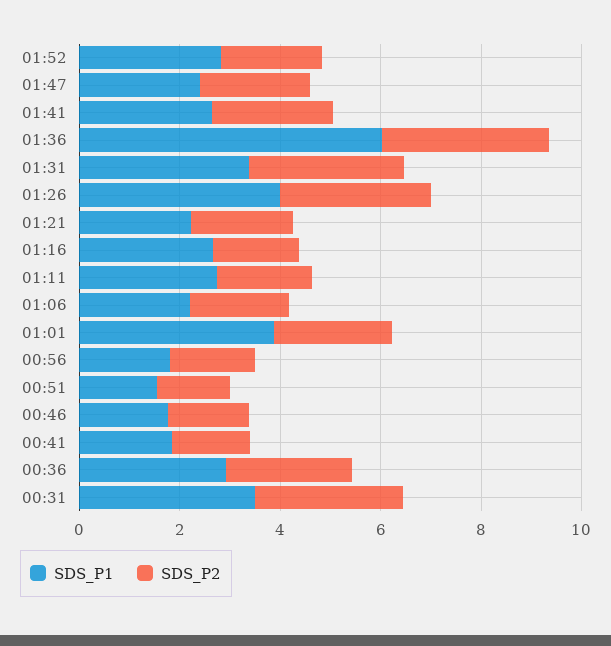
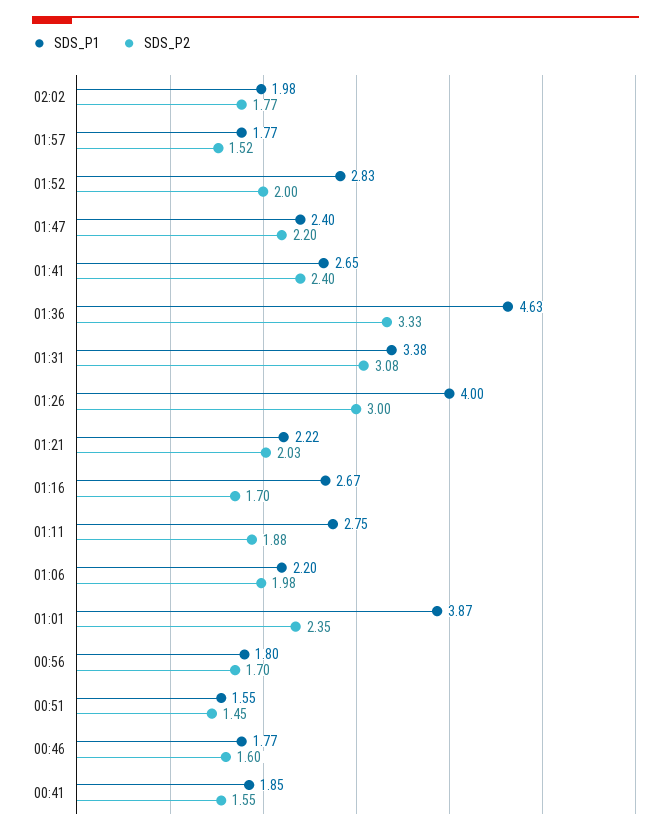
SDS_P1, 01:36: 6 -> 4.63
SDS_P1, 00:36: 3 -> none
SDS_P2, 00:36: 2.5 -> none
SDS_P1, 00:31: 3.5 -> none
SDS_P2, 00:31: 3 -> none
SDS_P1, 02:02: none -> 1.98
SDS_P2, 02:02: none -> 1.77
SDS_P1, 01:57: none -> 1.77
SDS_P2, 01:57: none -> 1.52

